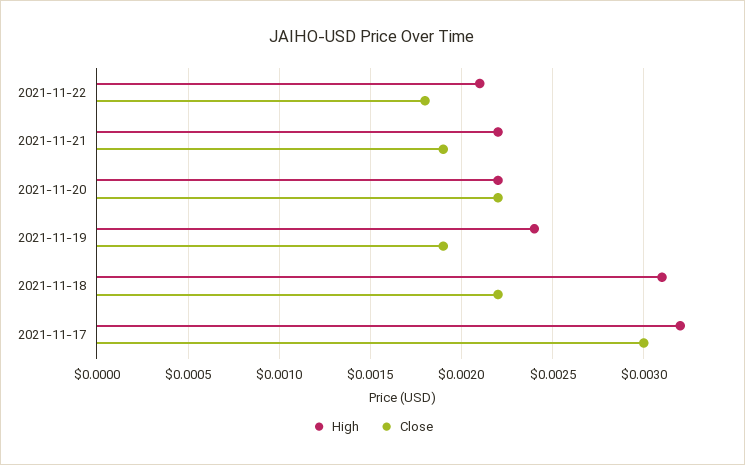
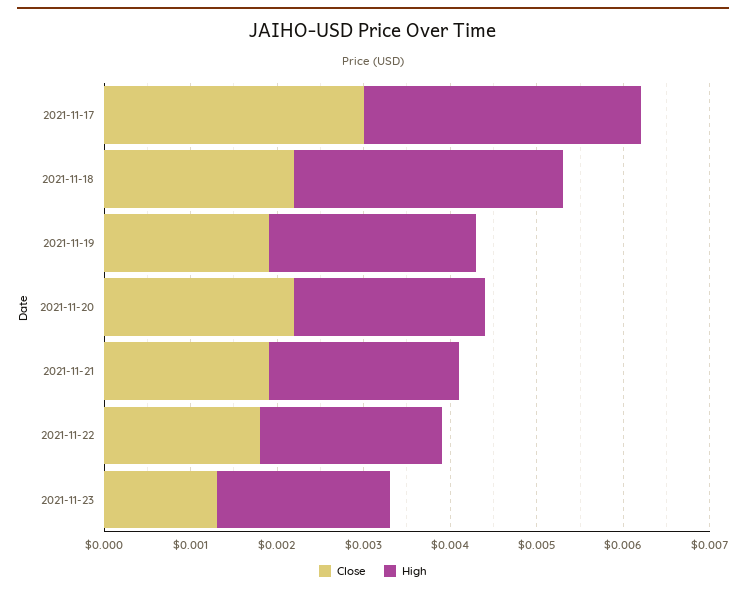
Close, 2021-11-23: none -> 0.0013
High, 2021-11-23: none -> 0.002

